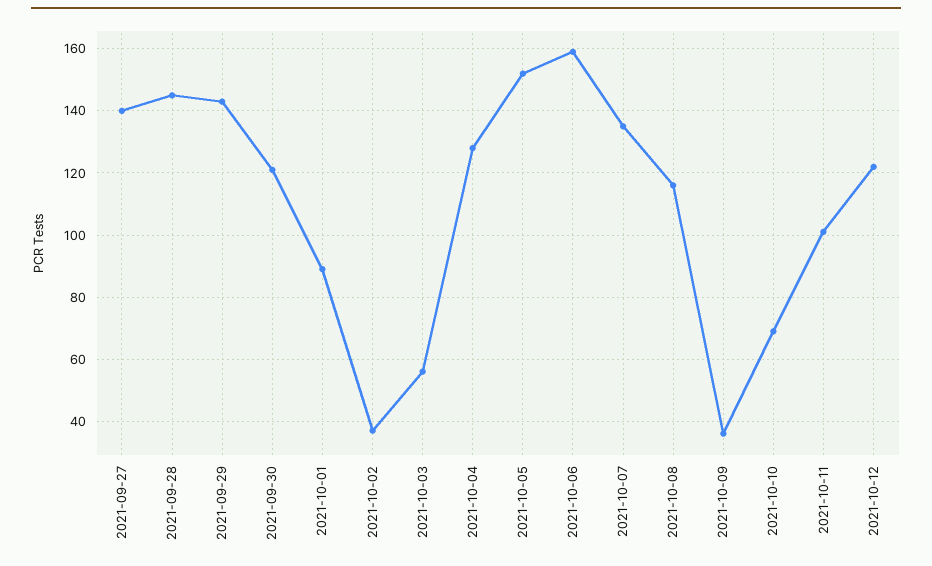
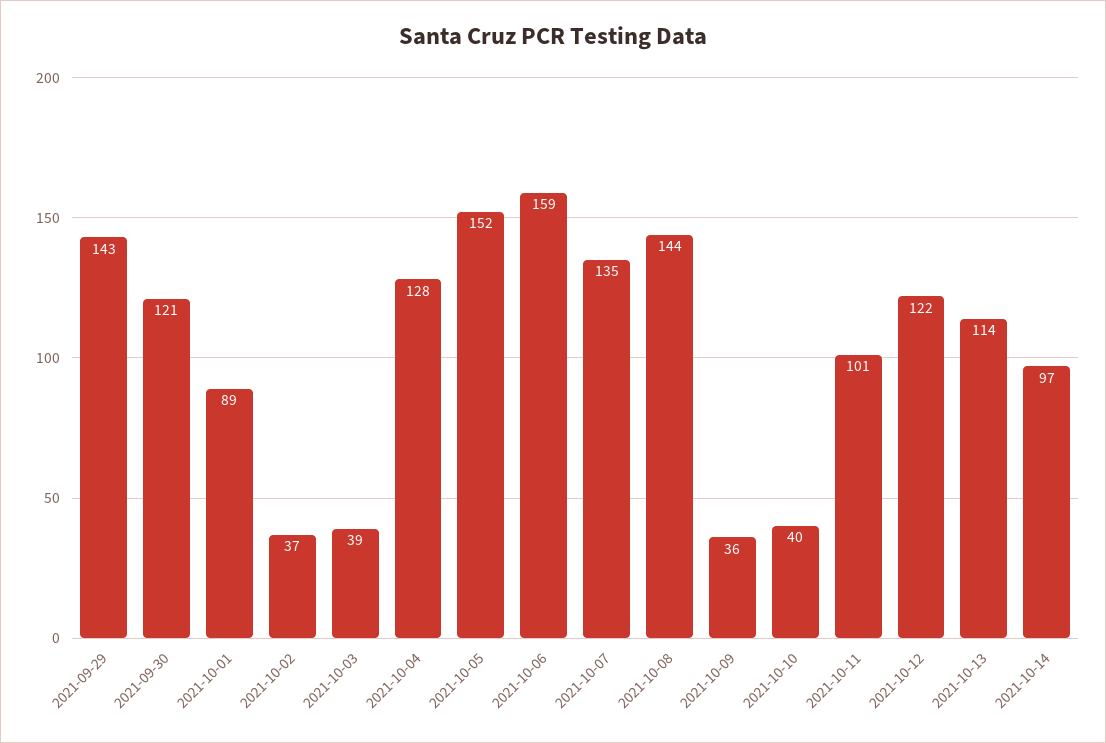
2021-09-27: 140 -> none
2021-09-28: 145 -> none
2021-10-03: 55 -> 39
2021-10-08: 115 -> 144
2021-10-10: 70 -> 40
2021-10-13: none -> 114
2021-10-14: none -> 97

